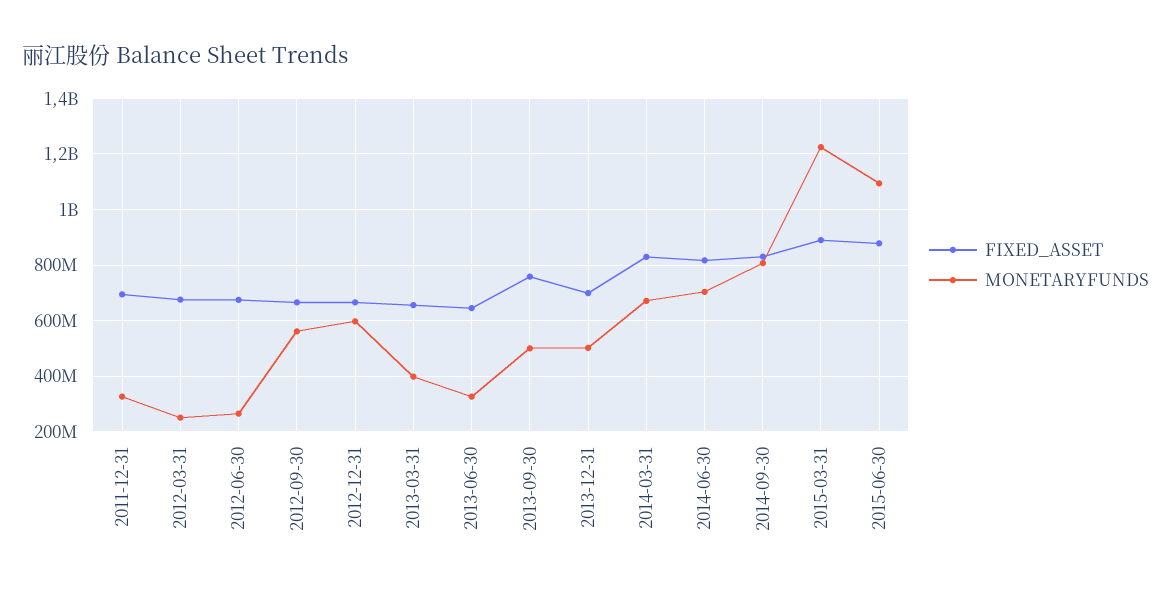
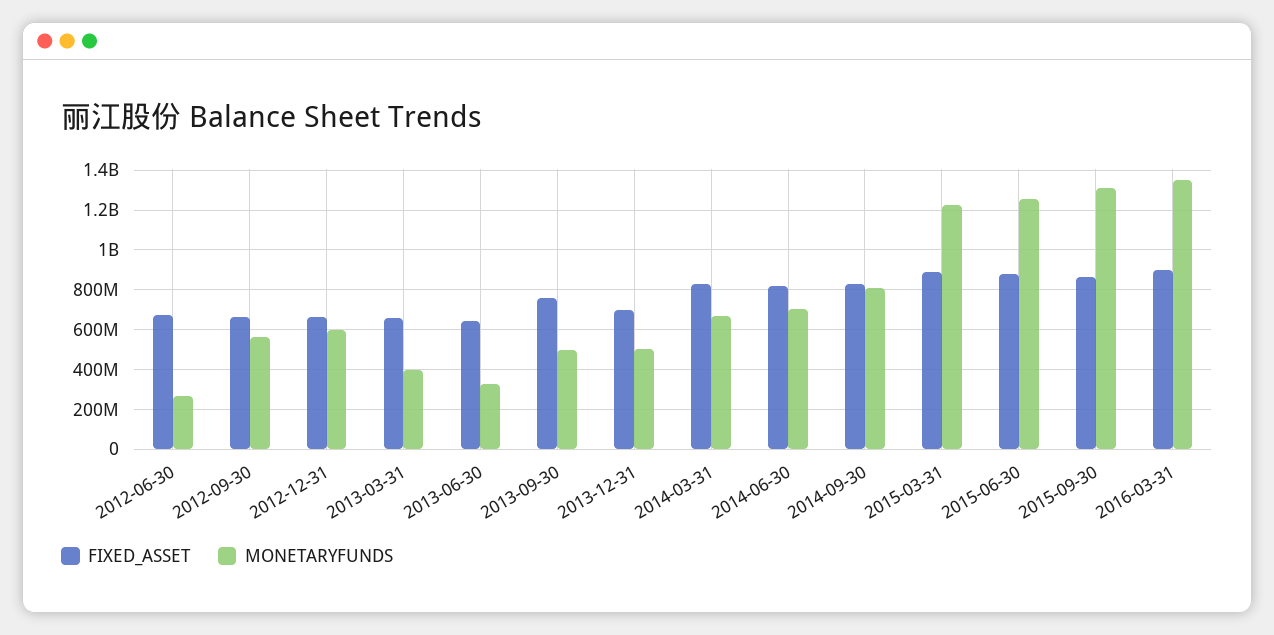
FIXED_ASSET, 2011-12-31: 700000000 -> none
MONETARYFUNDS, 2011-12-31: 325000000 -> none
FIXED_ASSET, 2012-03-31: 675000000 -> none
MONETARYFUNDS, 2012-03-31: 250000000 -> none
MONETARYFUNDS, 2015-06-30: 1100000000 -> 1250000000
FIXED_ASSET, 2015-09-30: none -> 850000000
MONETARYFUNDS, 2015-09-30: none -> 1300000000
FIXED_ASSET, 2016-03-31: none -> 900000000
MONETARYFUNDS, 2016-03-31: none -> 1350000000

